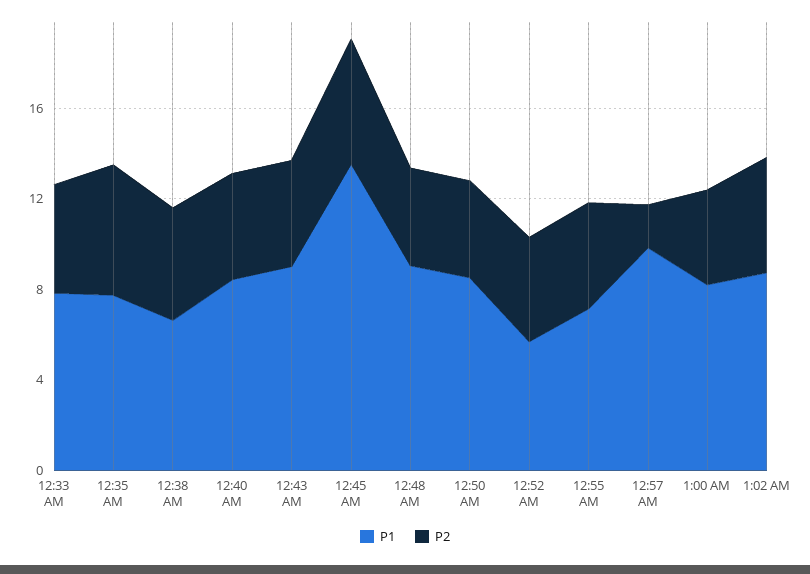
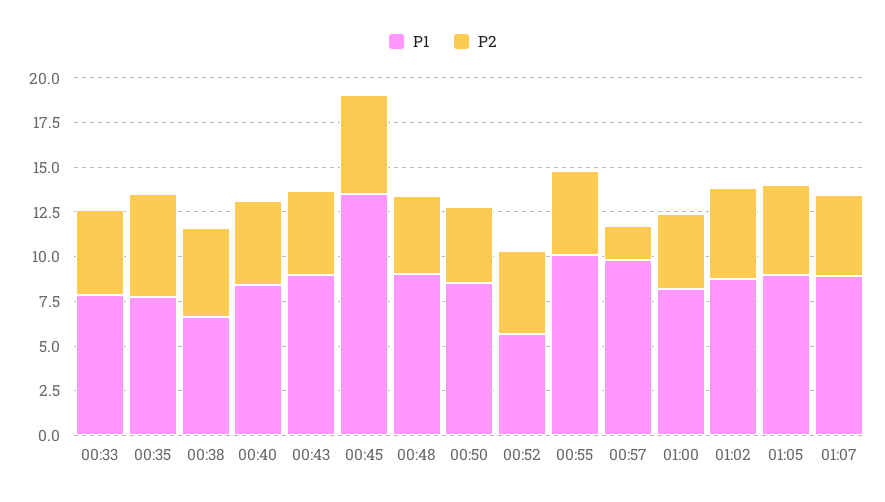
P1, 12:55 AM: 7 -> 10
P1, 01:05: none -> 9
P2, 01:05: none -> 5
P1, 01:07: none -> 9
P2, 01:07: none -> 4.5

